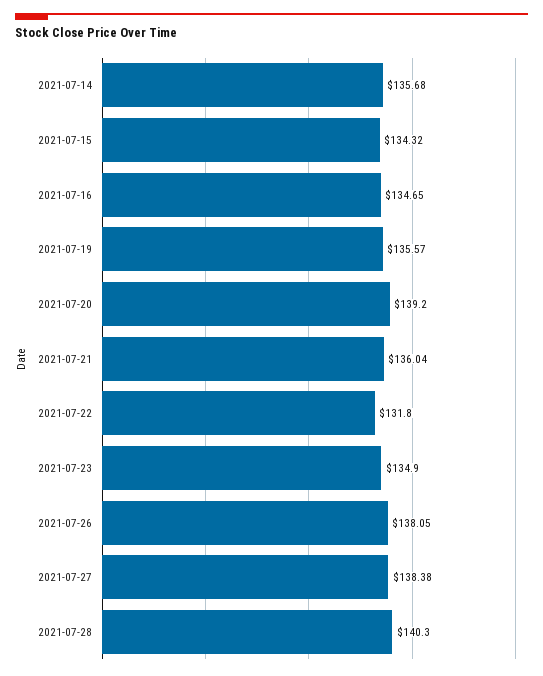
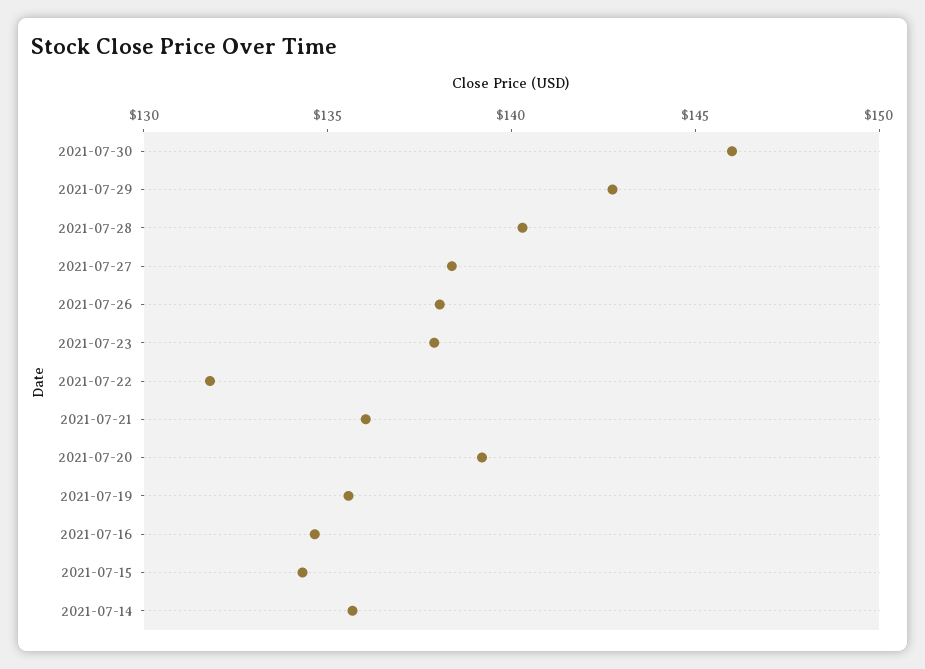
2021-07-23: 134.9 -> 138
2021-07-30: none -> 146
2021-07-29: none -> 143

